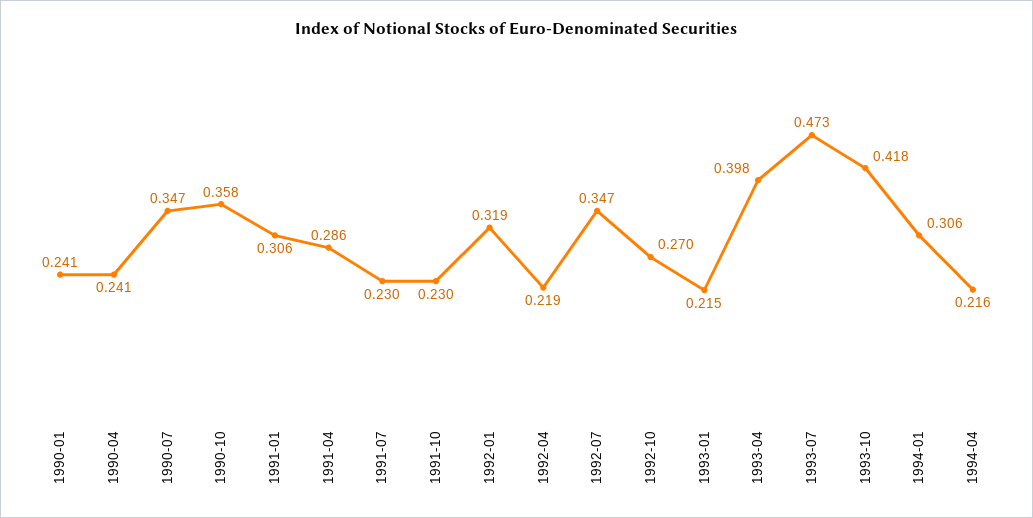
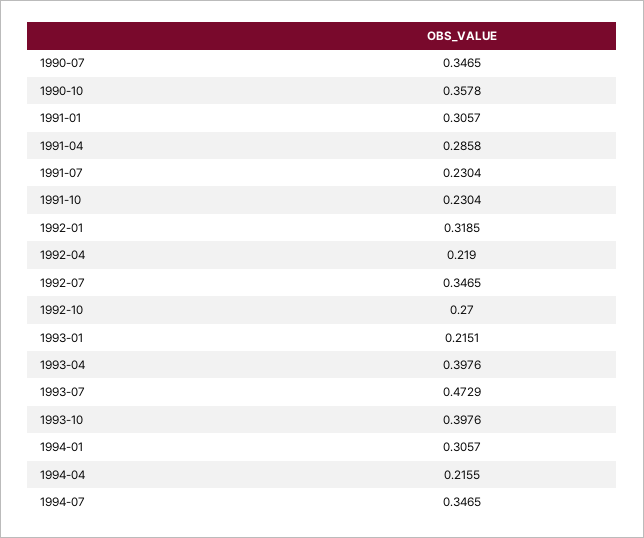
1990-01: 0.241 -> none
1990-04: 0.241 -> none
1993-10: 0.418 -> 0.3976
1994-07: none -> 0.3465

